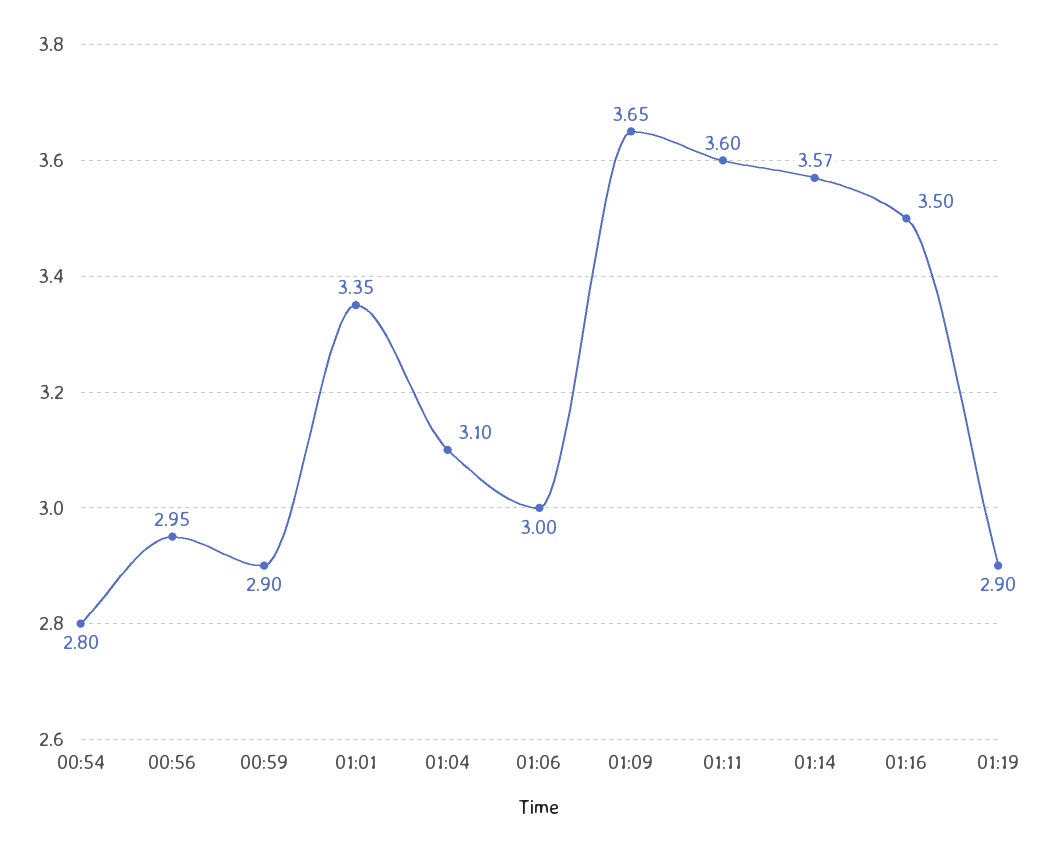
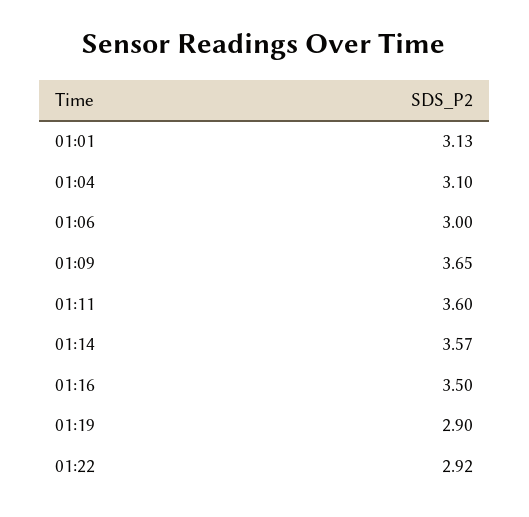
00:54: 2.8 -> none
00:56: 2.95 -> none
00:59: 2.9 -> none
01:01: 3.35 -> 3.13
01:22: none -> 2.92

